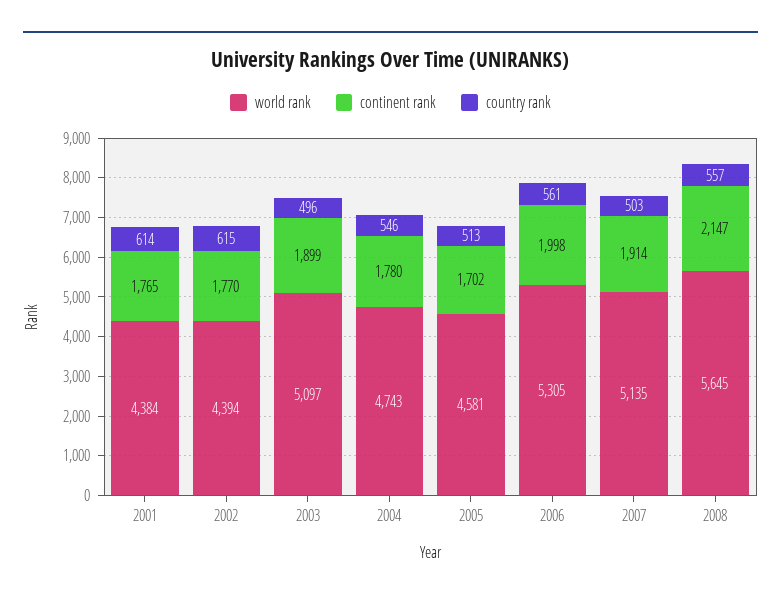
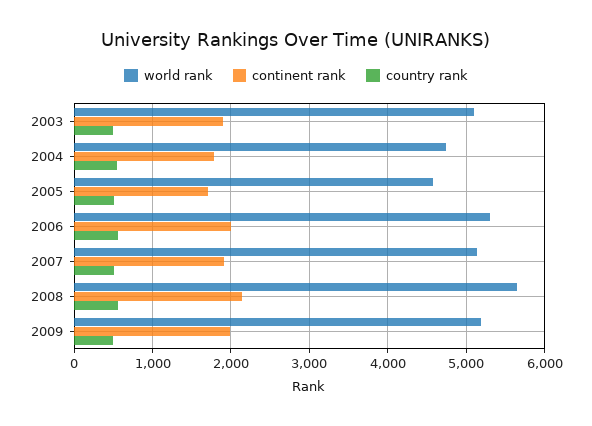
world rank, 2001: 4384 -> none
continent rank, 2001: 1765 -> none
country rank, 2001: 614 -> none
world rank, 2002: 4394 -> none
continent rank, 2002: 1770 -> none
country rank, 2002: 615 -> none
world rank, 2009: none -> 5200
continent rank, 2009: none -> 2000
country rank, 2009: none -> 500

